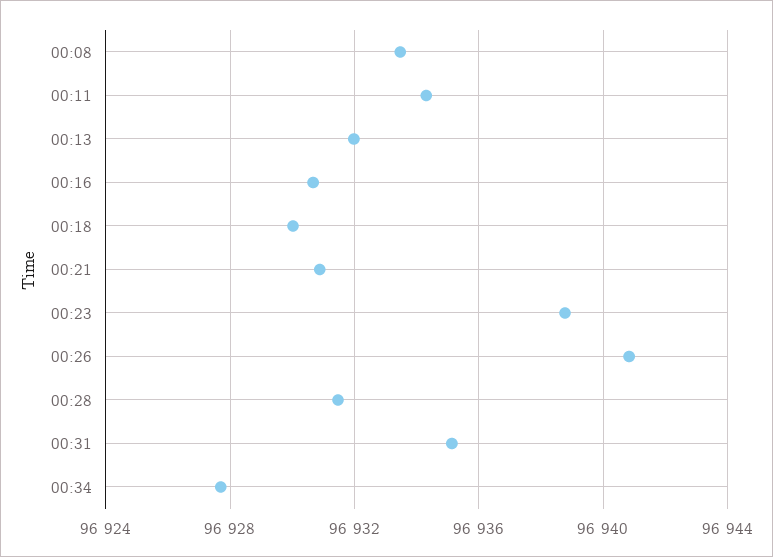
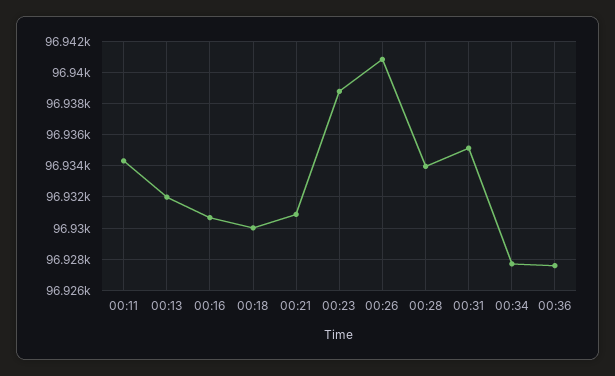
00:08: 96933.5 -> none
00:28: 96931.5 -> 96934
00:36: none -> 96927.5

